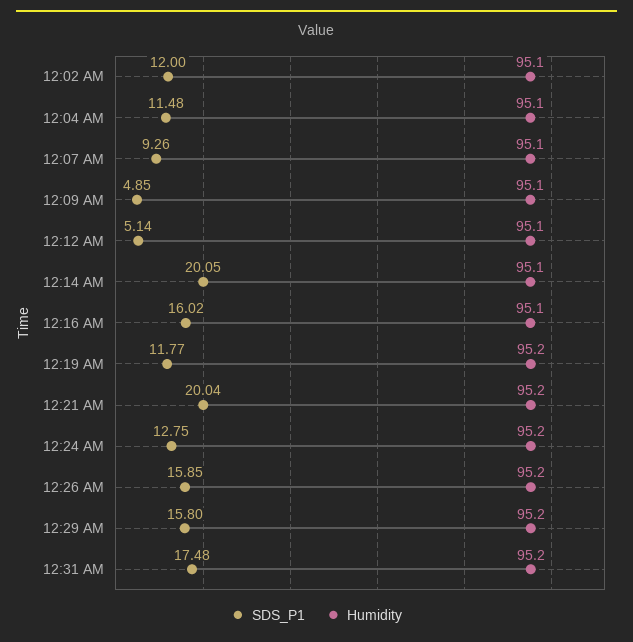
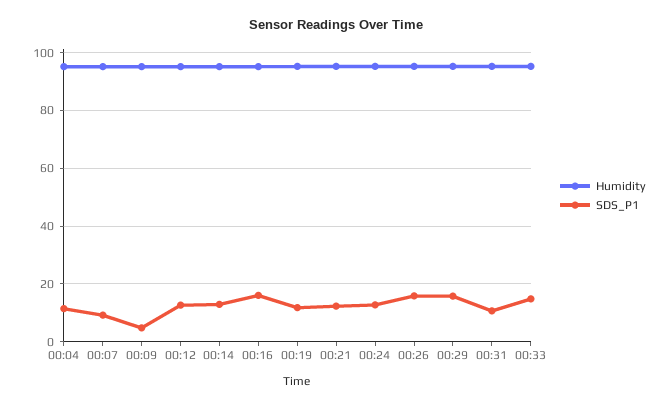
SDS_P1, 12:02 AM: 12 -> none
Humidity, 12:02 AM: 95.1 -> none
SDS_P1, 12:12 AM: 5.14 -> 12.5
SDS_P1, 12:14 AM: 20.05 -> 12.5
SDS_P1, 12:21 AM: 20.04 -> 12.5
SDS_P1, 12:31 AM: 17.48 -> 10
Humidity, 00:33: none -> 95
SDS_P1, 00:33: none -> 15

